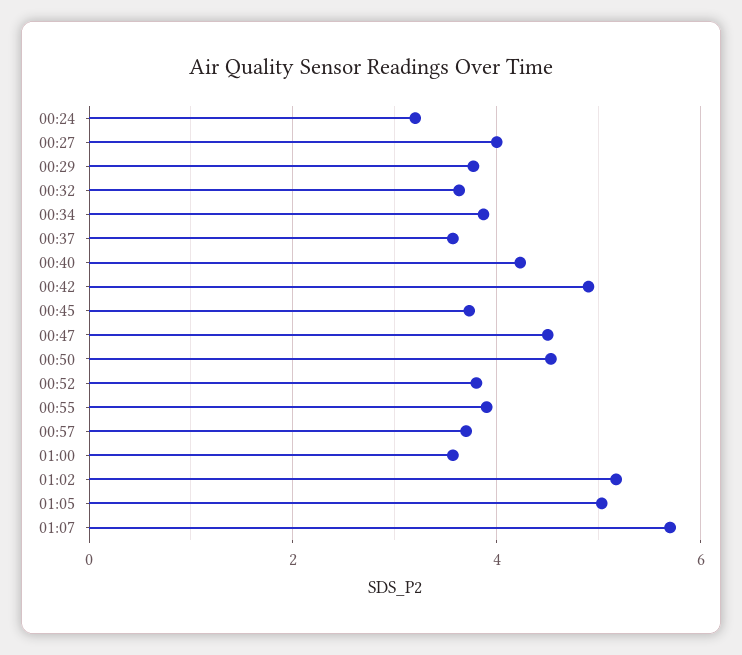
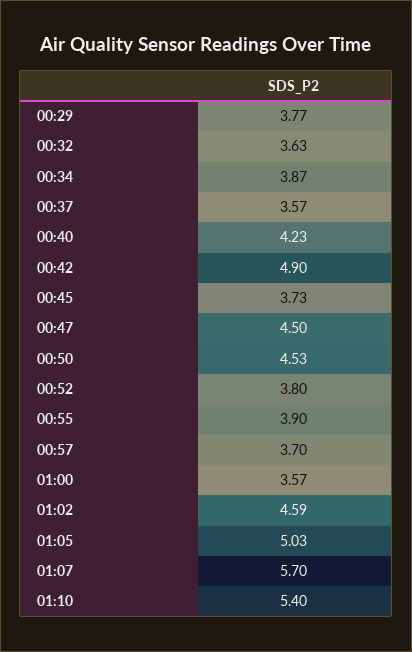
00:24: 3.2 -> none
00:27: 4 -> none
01:02: 5.2 -> 4.59
01:10: none -> 5.4

